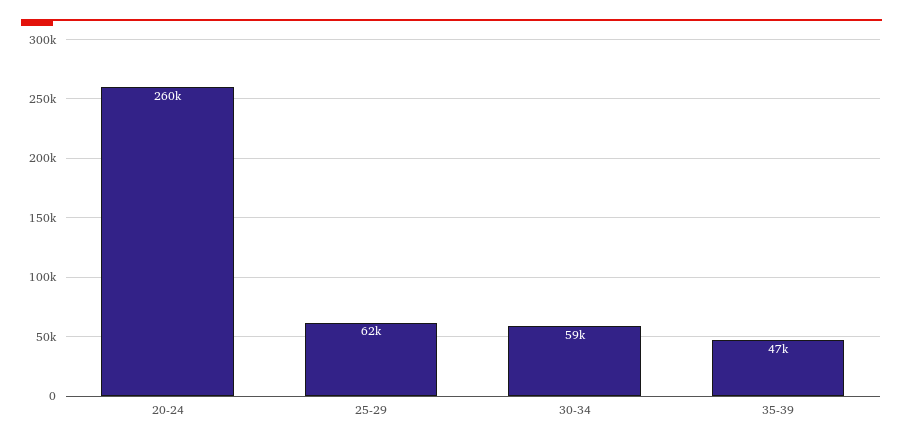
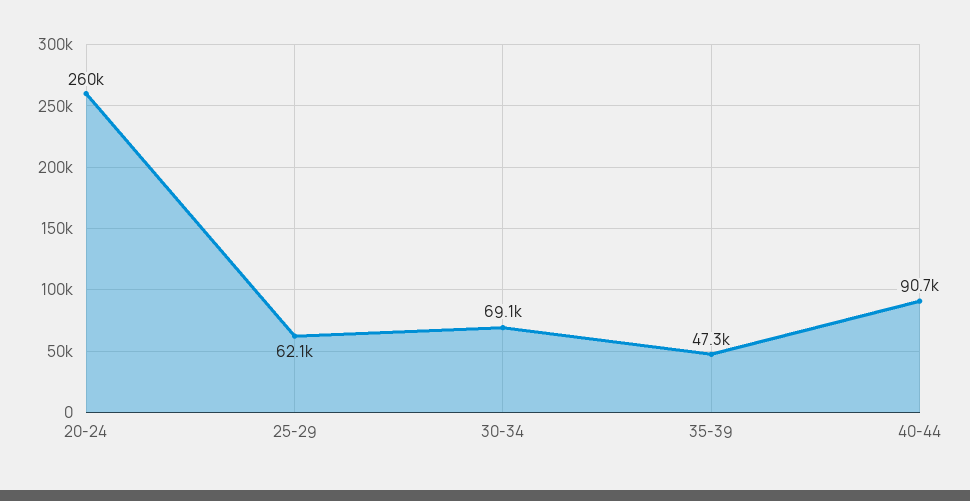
30-34: 59000 -> 69100
40-44: none -> 90700

